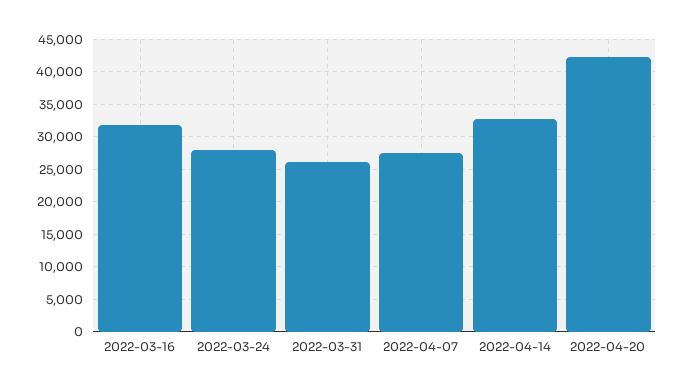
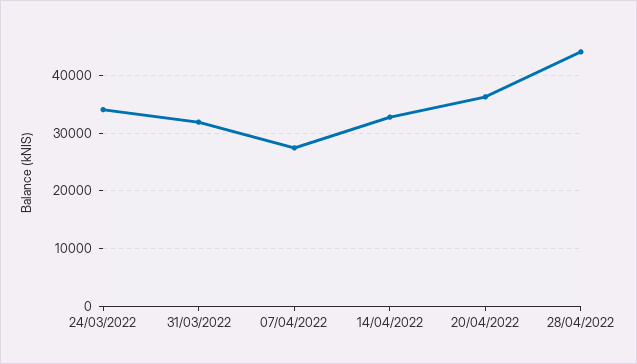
2022-03-16: 32000 -> none
2022-03-24: 28000 -> 34000
2022-03-31: 26000 -> 32000
2022-04-20: 42000 -> 36000
28/04/2022: none -> 44000

